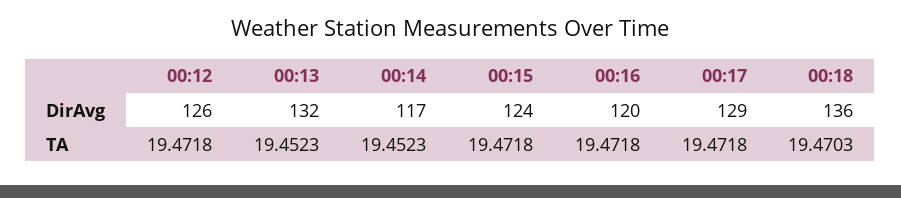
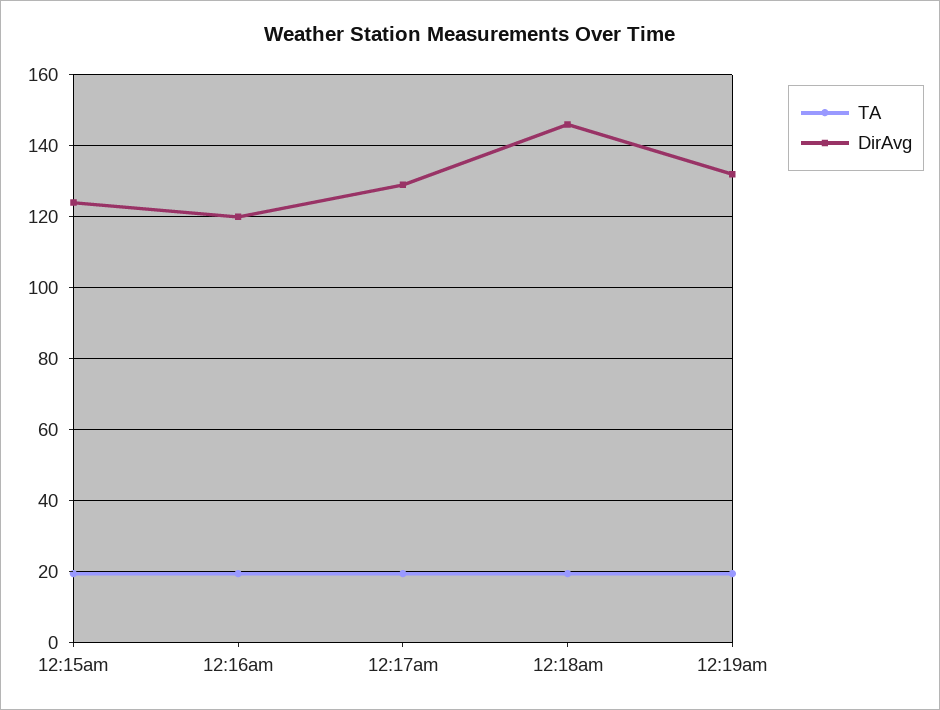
DirAvg, 00:12: 126 -> none
DirAvg, 00:13: 132 -> none
DirAvg, 00:14: 117 -> none
DirAvg, 00:18: 136 -> 146
TA, 00:12: 19.4718 -> none
TA, 00:13: 19.4523 -> none
TA, 00:14: 19.4523 -> none
TA, 12:19am: none -> 20
DirAvg, 12:19am: none -> 132

